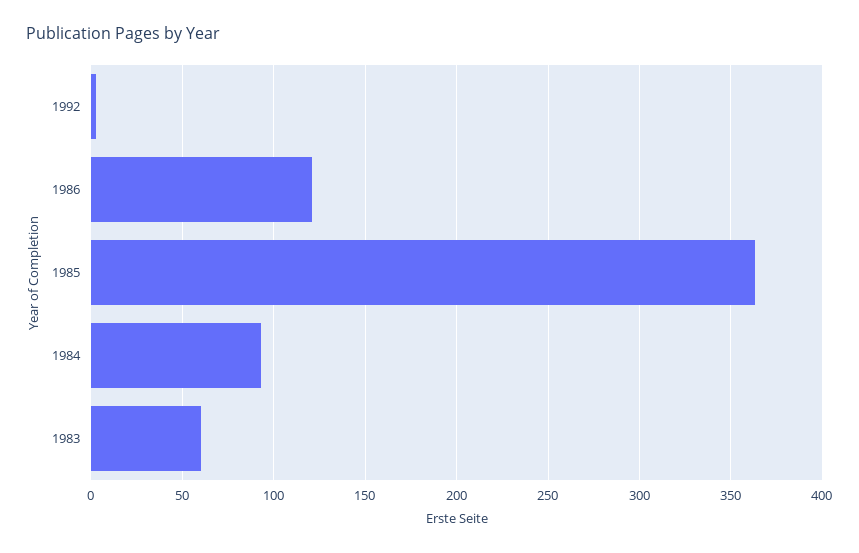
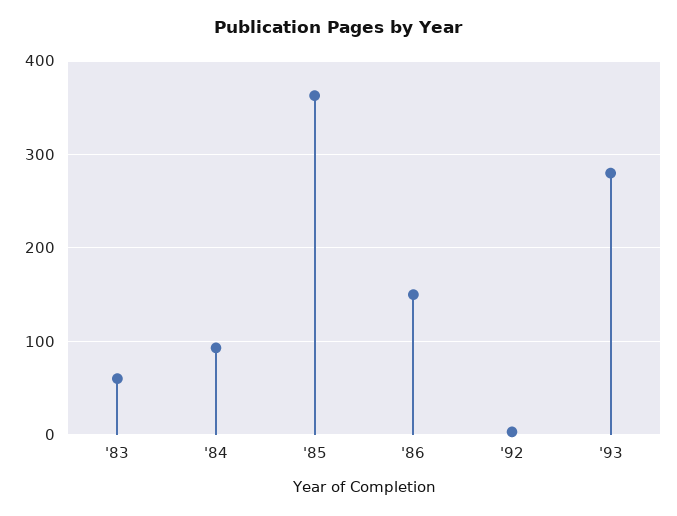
1986: 120 -> 150
'93: none -> 280

